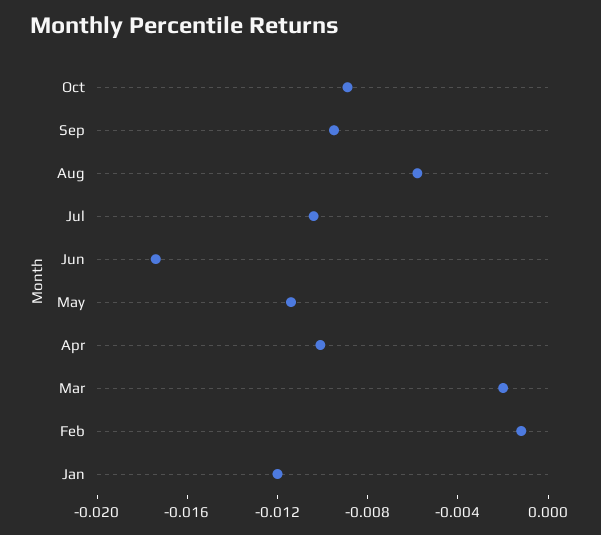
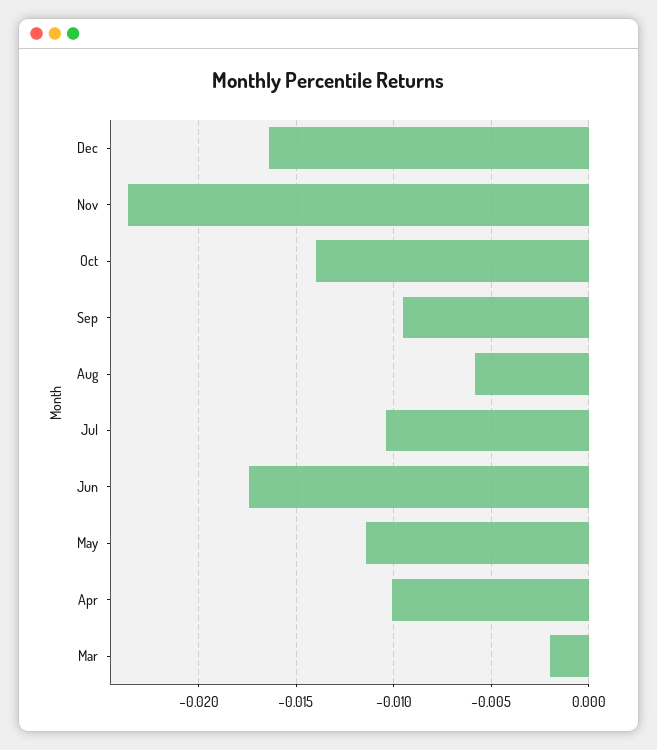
Oct: -0.009 -> -0.014
Feb: -0.001 -> none
Jan: -0.012 -> none
Dec: none -> -0.0165
Nov: none -> -0.0235

